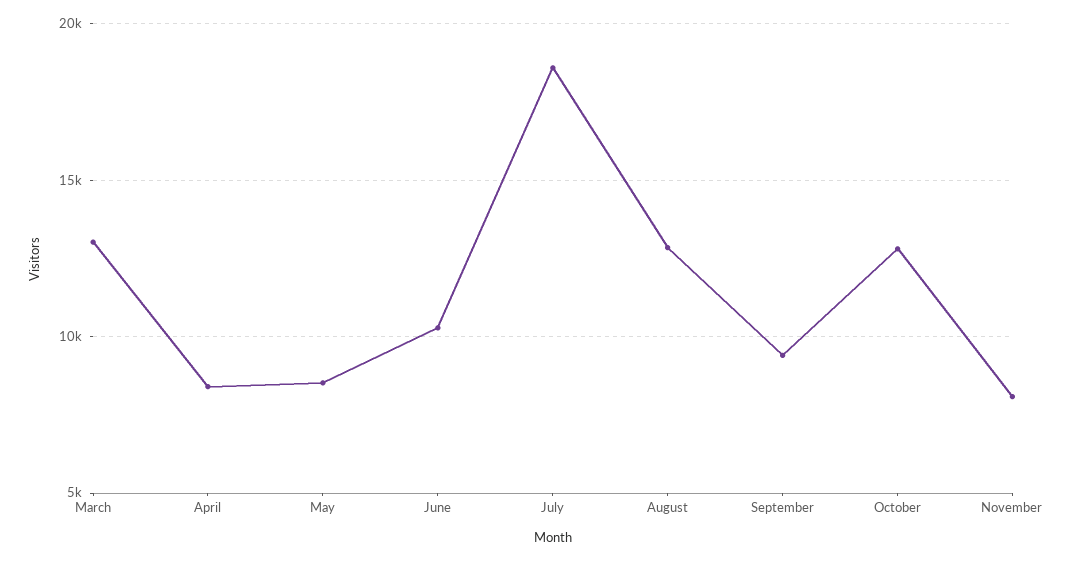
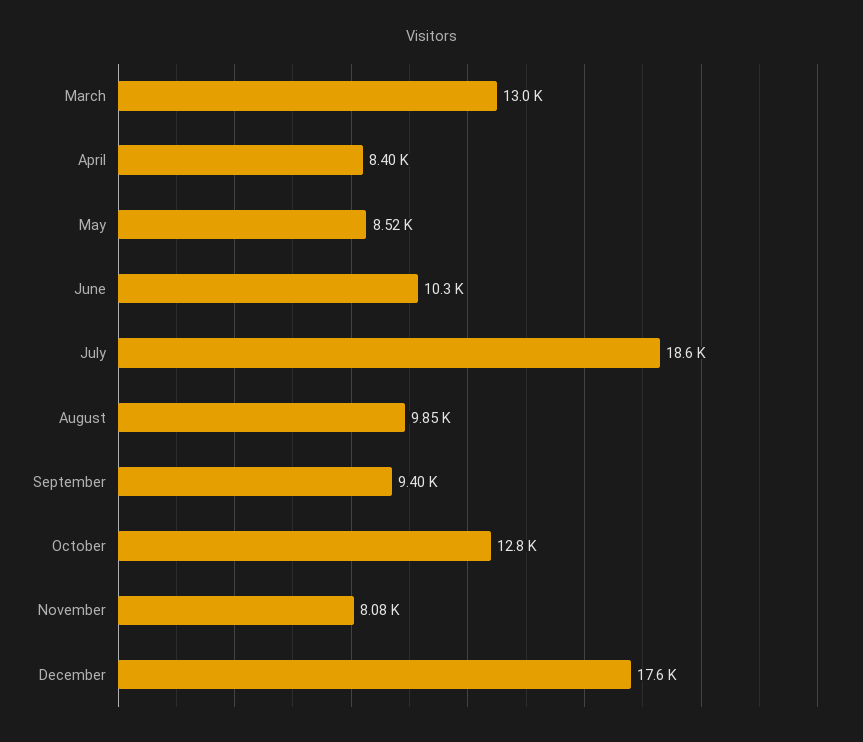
August: 13000 -> 9850
December: none -> 17600

